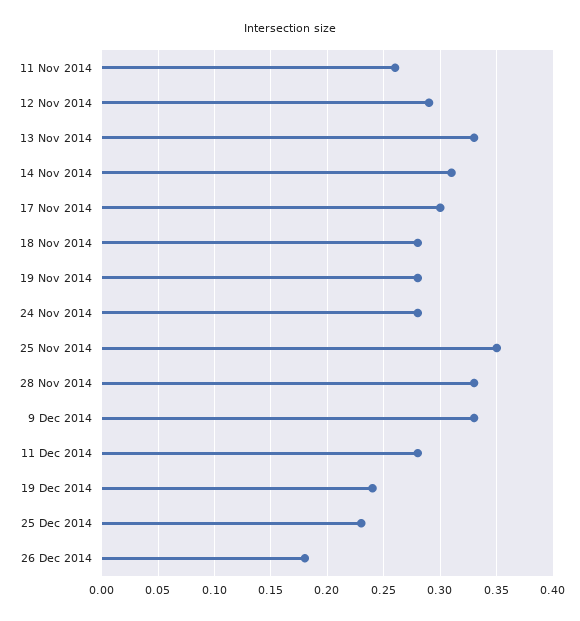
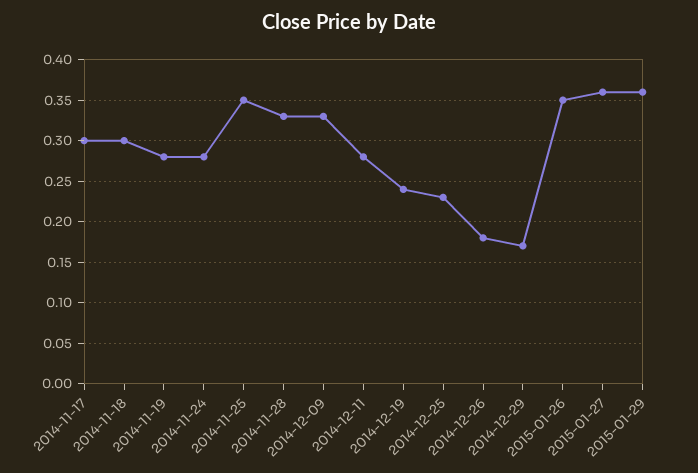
11 Nov 2014: 0.26 -> none
12 Nov 2014: 0.29 -> none
13 Nov 2014: 0.33 -> none
14 Nov 2014: 0.31 -> none
18 Nov 2014: 0.28 -> 0.3
2014-12-29: none -> 0.17
2015-01-26: none -> 0.35
2015-01-27: none -> 0.36
2015-01-29: none -> 0.36

